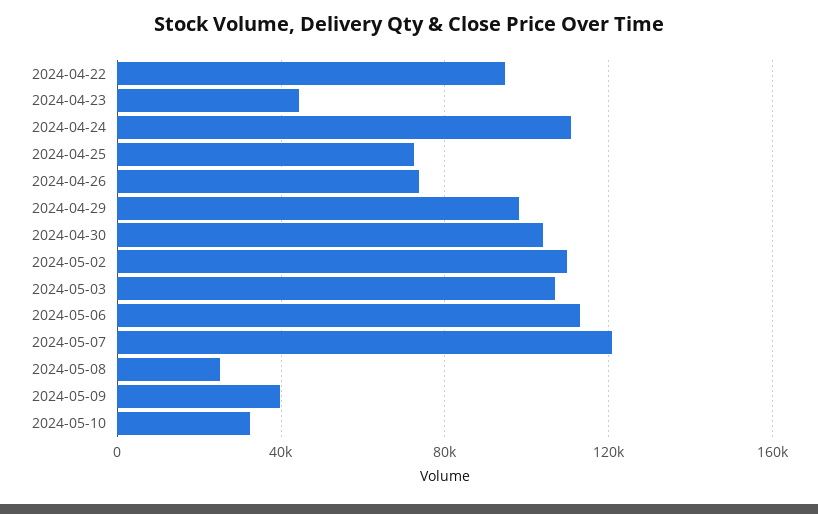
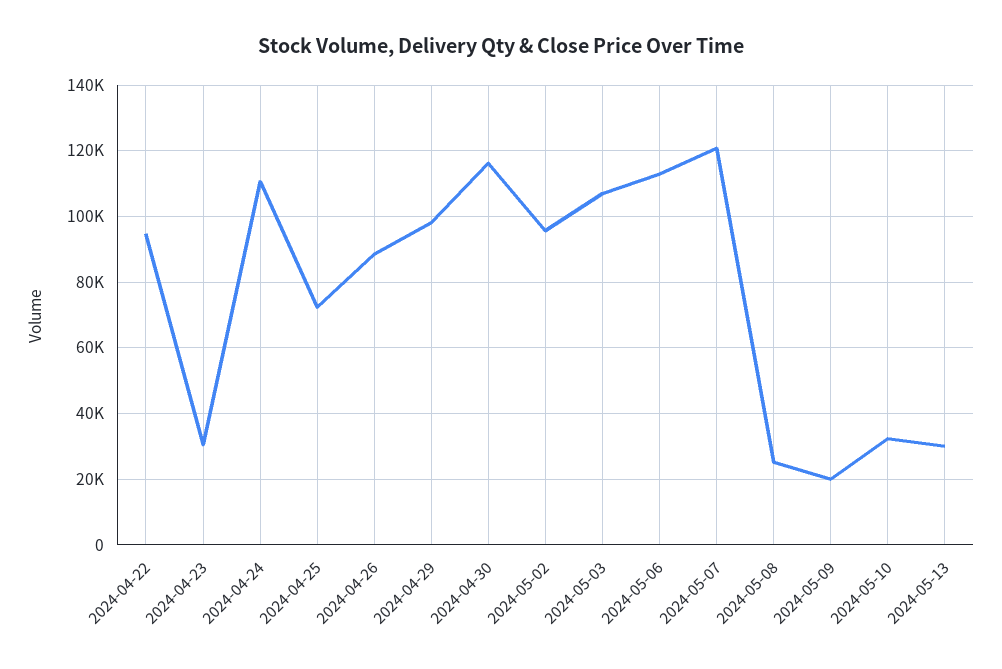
2024-04-23: 45000 -> 30000
2024-04-26: 75000 -> 88000
2024-04-30: 105000 -> 116000
2024-05-02: 110000 -> 96000
2024-05-09: 40000 -> 20000
2024-05-13: none -> 30000

